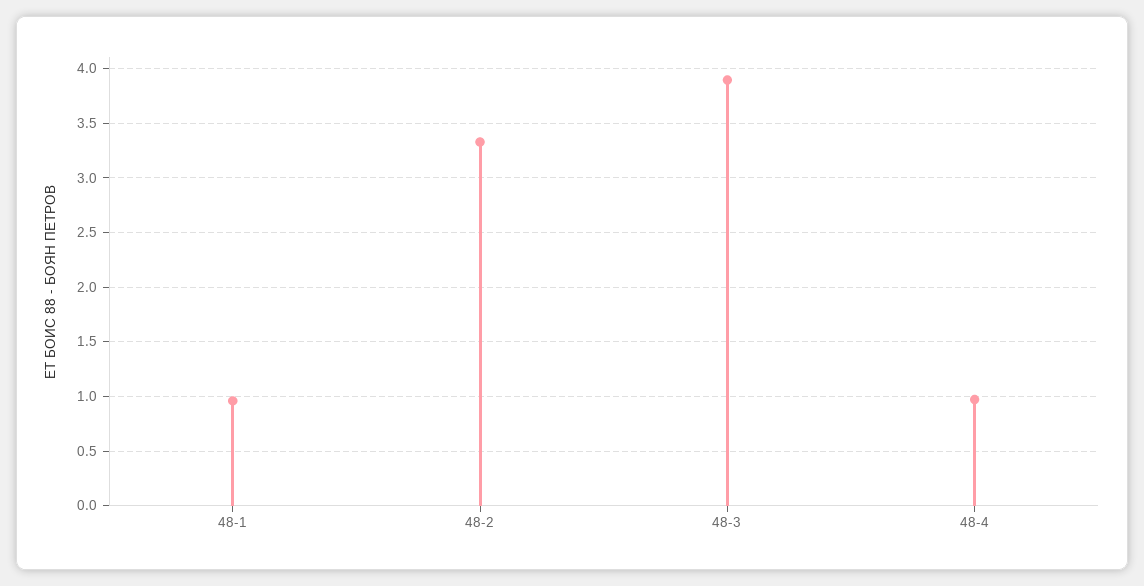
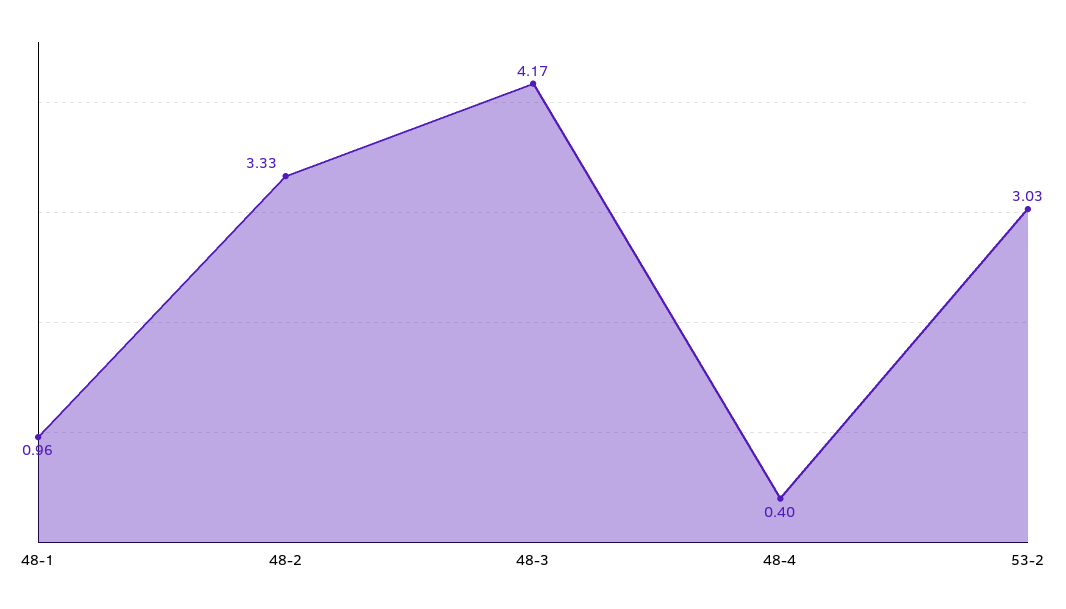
48-3: 3.9 -> 4.17
48-4: 1 -> 0.4
53-2: none -> 3.03

